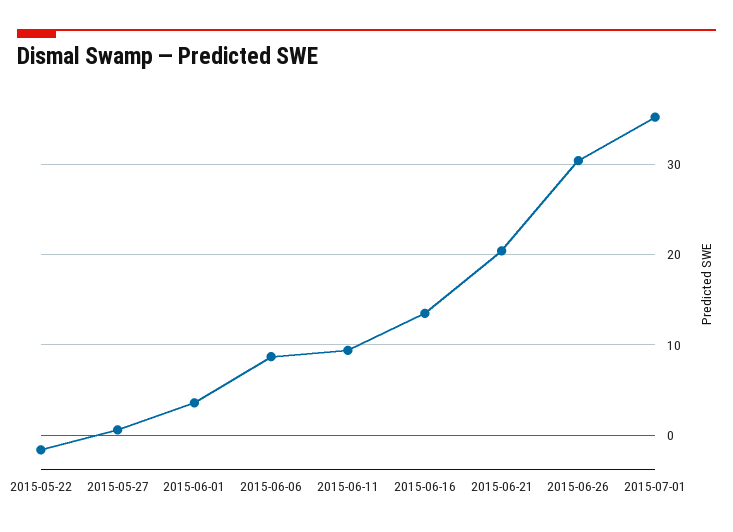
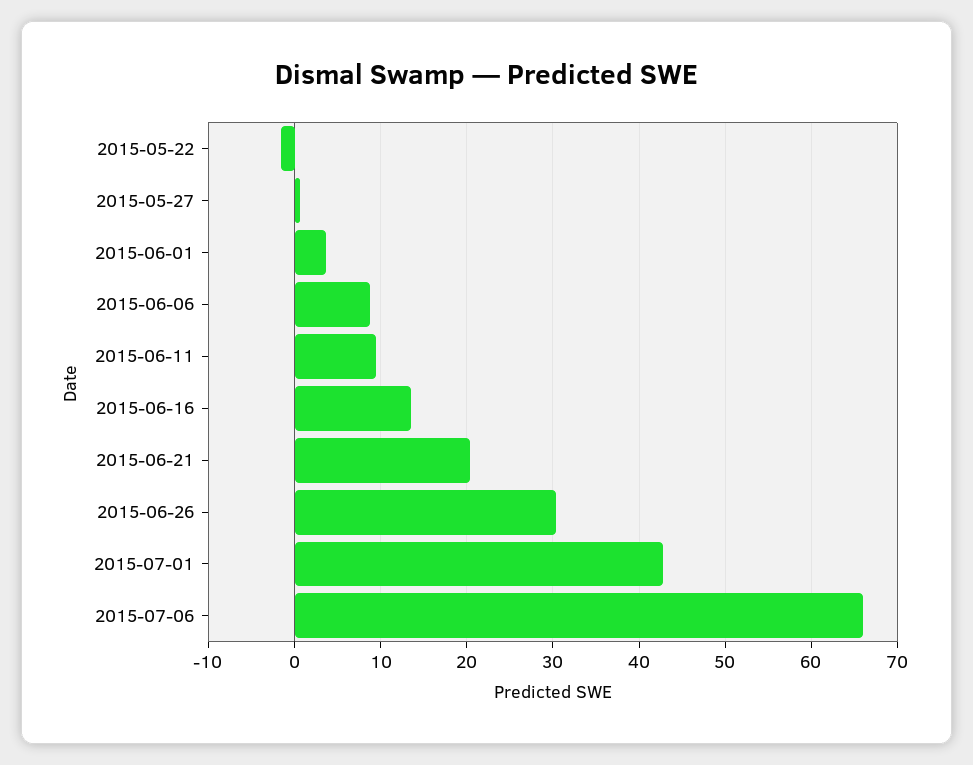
2015-07-01: 35 -> 43
2015-07-06: none -> 66

